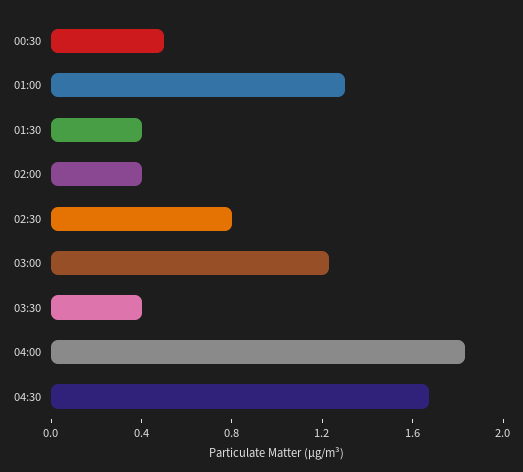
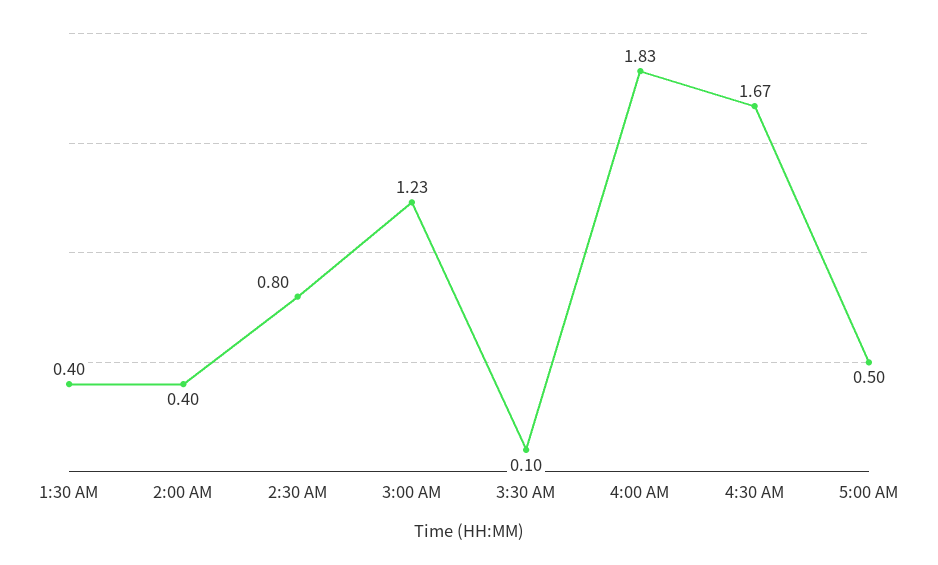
00:30: 0.5 -> none
01:00: 1.3 -> none
03:30: 0.4 -> 0.1
5:00 AM: none -> 0.5

